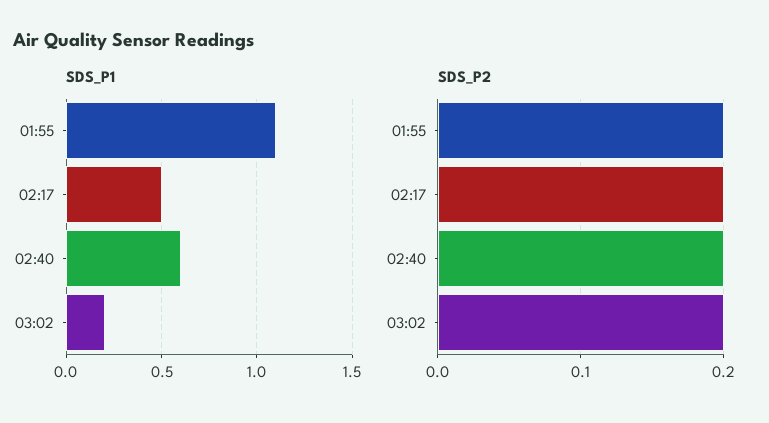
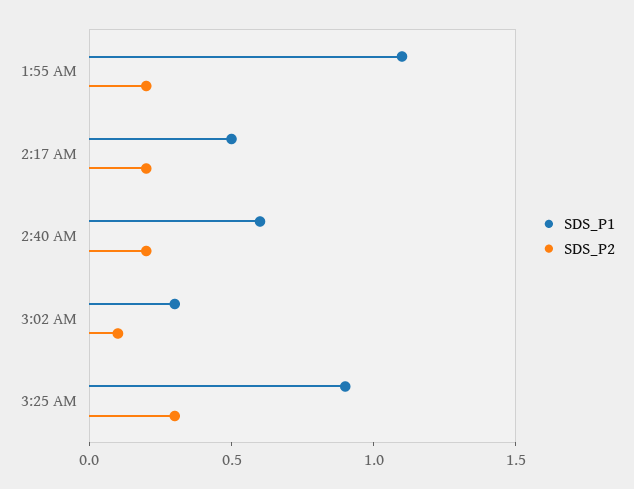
SDS_P1, 03:02: 0.2 -> 0.3
SDS_P2, 03:02: 0.2 -> 0.1
SDS_P1, 3:25 AM: none -> 0.9
SDS_P2, 3:25 AM: none -> 0.3

